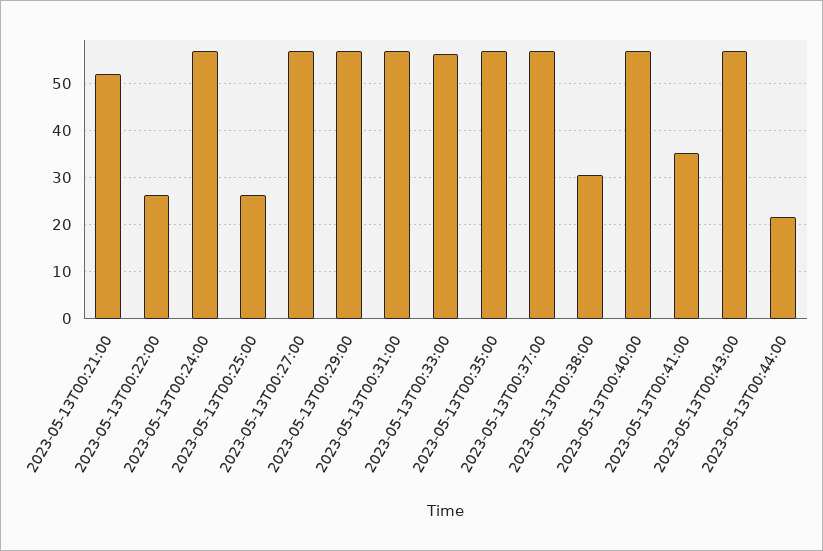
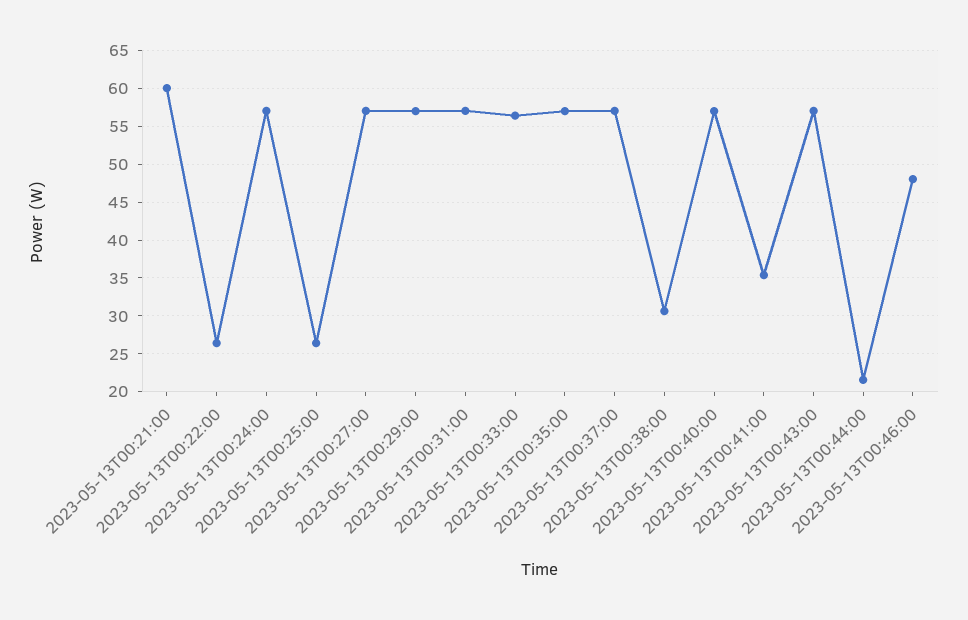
2023-05-13T00:21:00: 52 -> 60
2023-05-13T00:46:00: none -> 48

